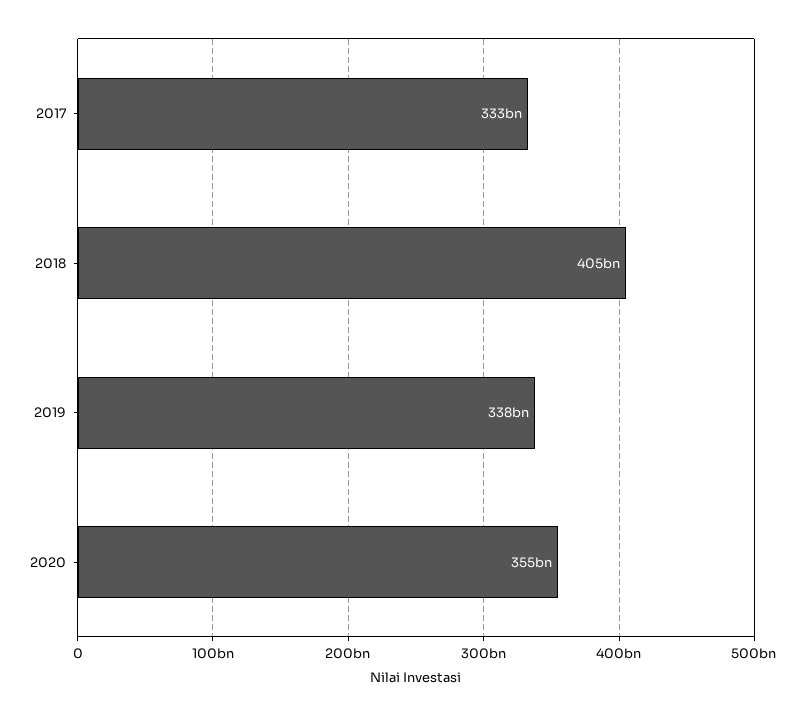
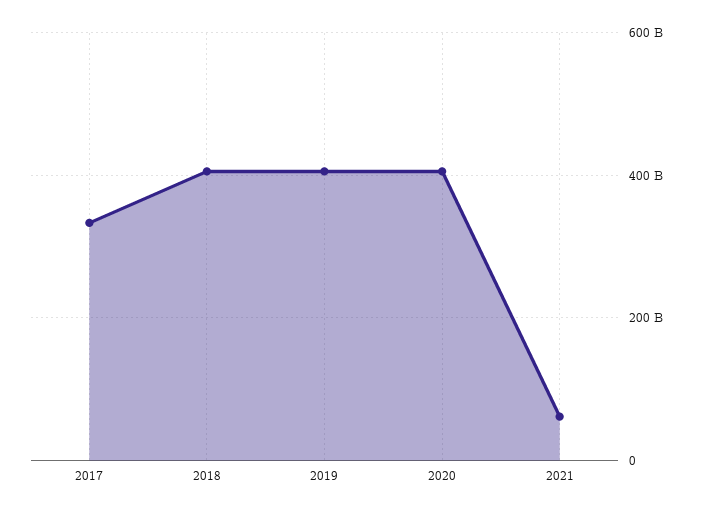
2019: 338000000000 -> 400000000000
2020: 355000000000 -> 400000000000
2021: none -> 60000000000

